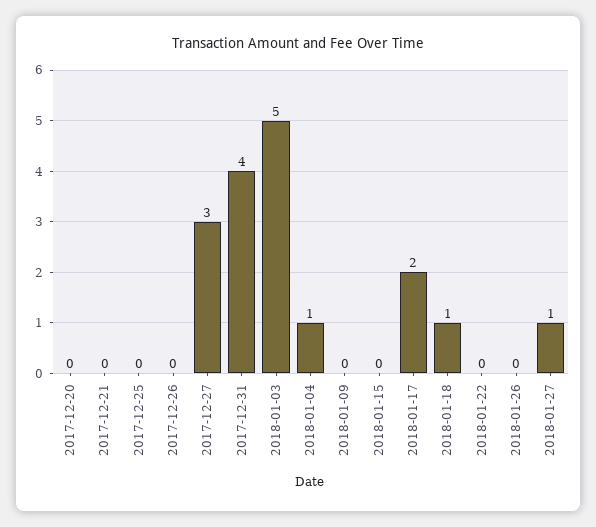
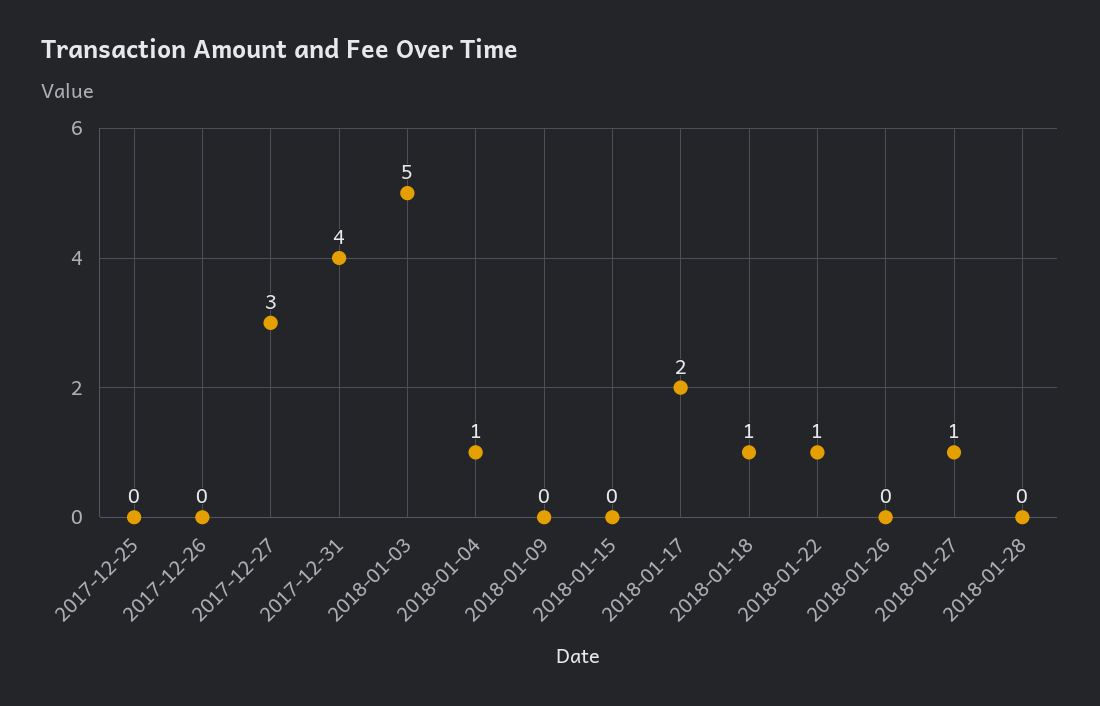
2017-12-20: 0 -> none
2017-12-21: 0 -> none
2018-01-22: 0 -> 1
2018-01-28: none -> 0

